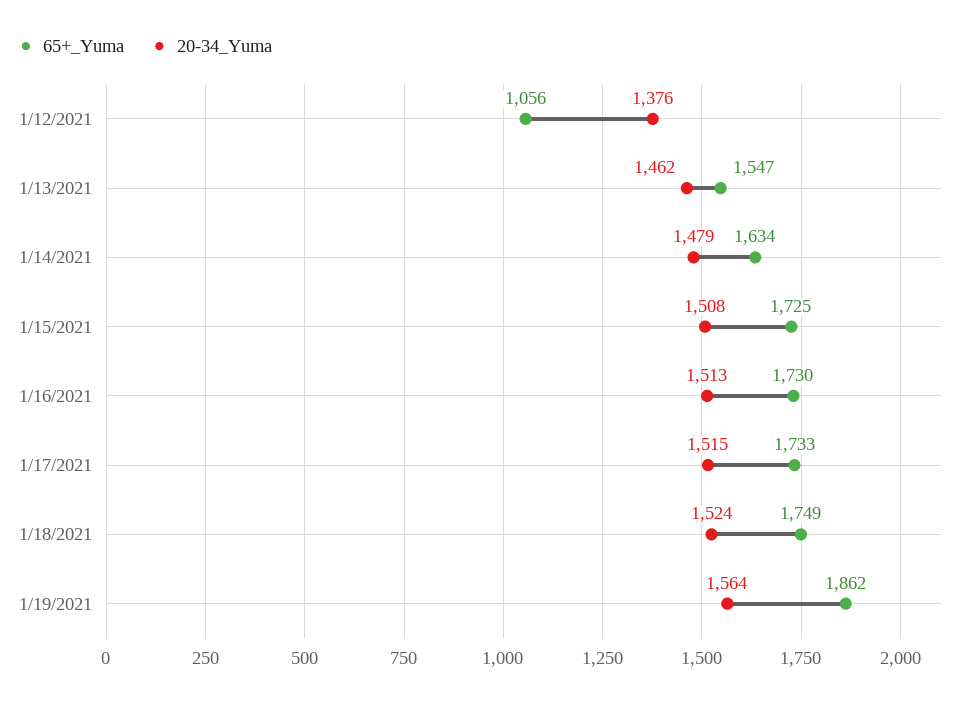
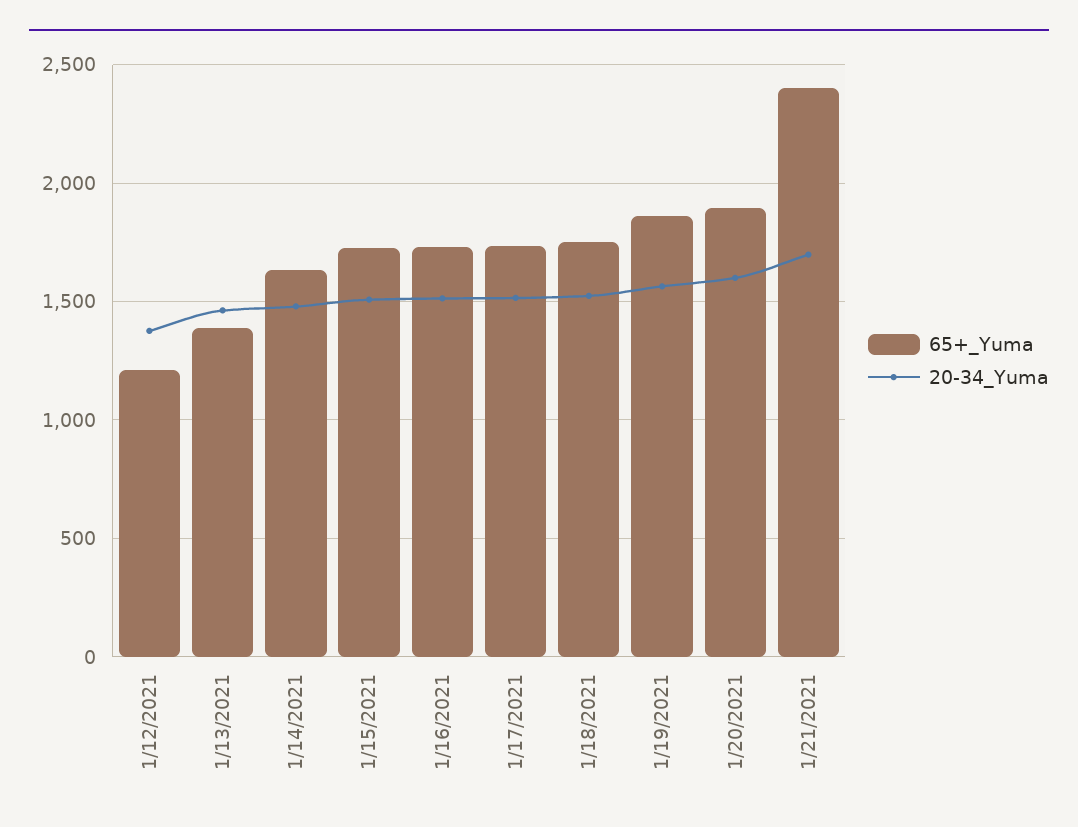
65+_Yuma, 1/12/2021: 1056 -> 1200
65+_Yuma, 1/13/2021: 1547 -> 1400
65+_Yuma, 1/20/2021: none -> 1900
20-34_Yuma, 1/20/2021: none -> 1600
65+_Yuma, 1/21/2021: none -> 2400
20-34_Yuma, 1/21/2021: none -> 1700

